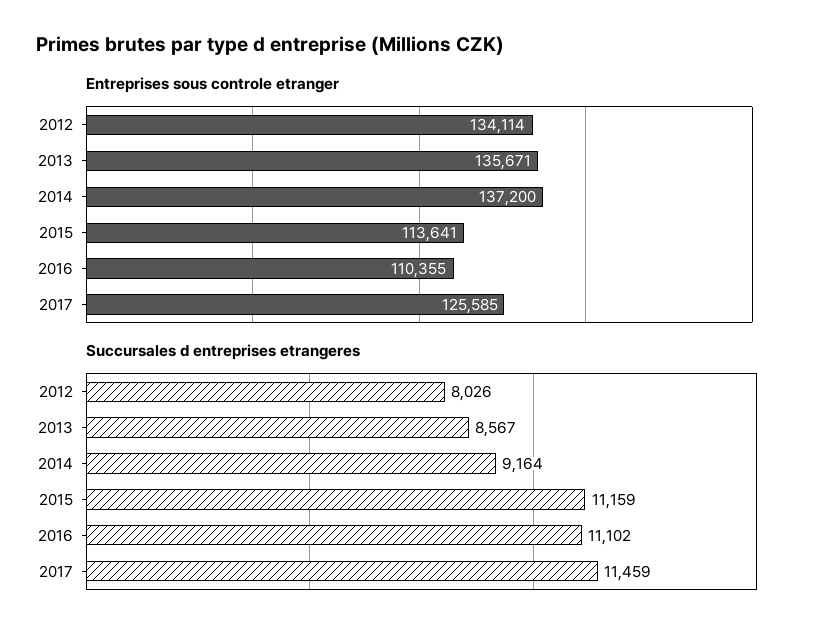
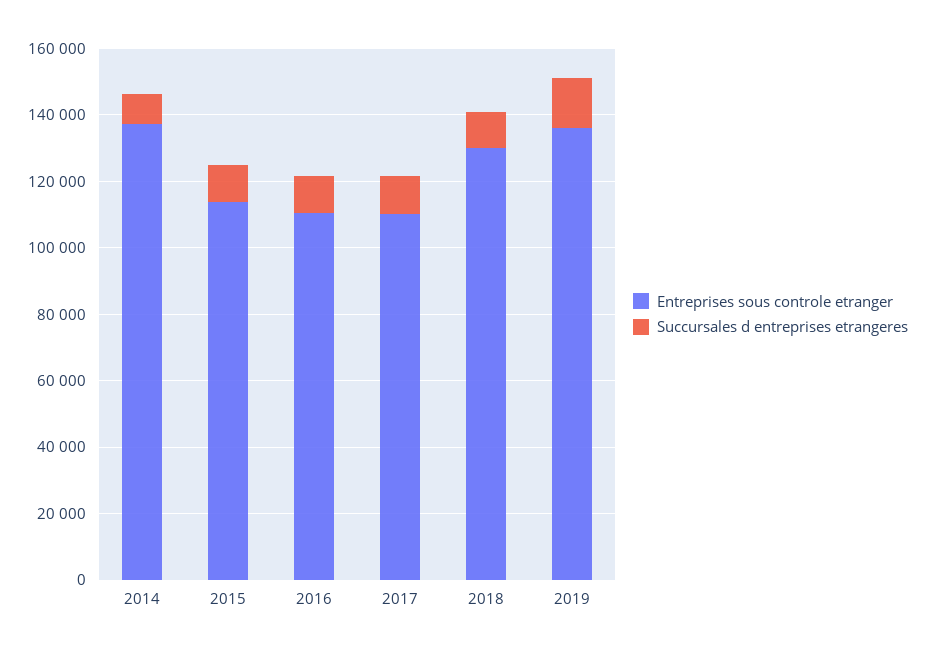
Entreprises sous controle etranger, 2012: 134114 -> none
Entreprises sous controle etranger, 2013: 135671 -> none
Entreprises sous controle etranger, 2017: 125585 -> 110000
Succursales d entreprises etrangeres, 2012: 8026 -> none
Succursales d entreprises etrangeres, 2013: 8567 -> none
Entreprises sous controle etranger, 2018: none -> 130000
Succursales d entreprises etrangeres, 2018: none -> 10000
Entreprises sous controle etranger, 2019: none -> 135000
Succursales d entreprises etrangeres, 2019: none -> 15000

